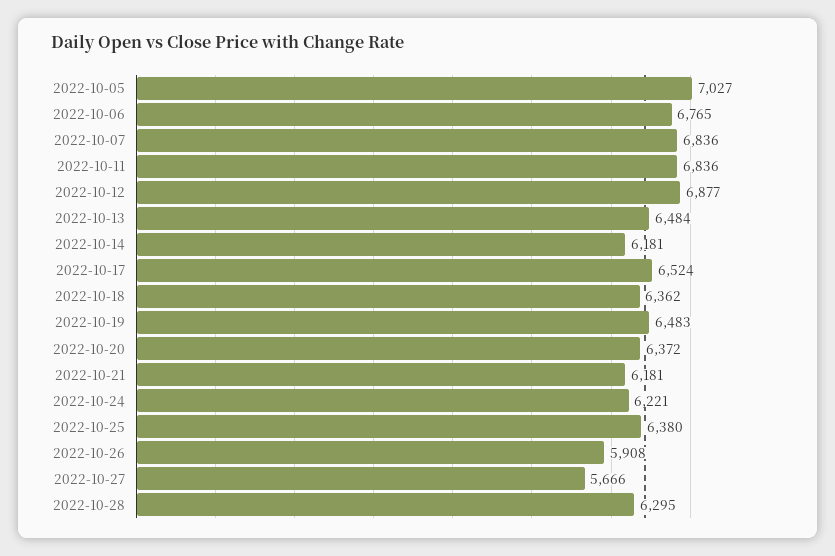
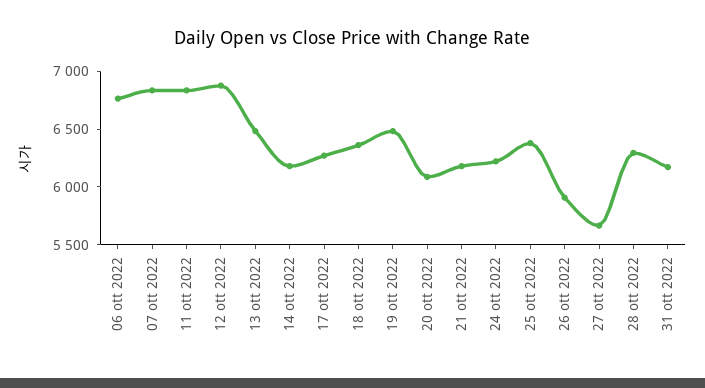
2022-10-05: 7027 -> none
2022-10-17: 6524 -> 6300
2022-10-20: 6372 -> 6100
31 ott 2022: none -> 6200

